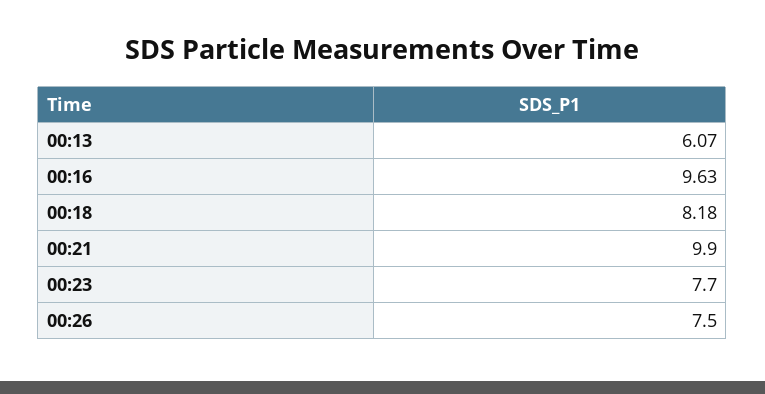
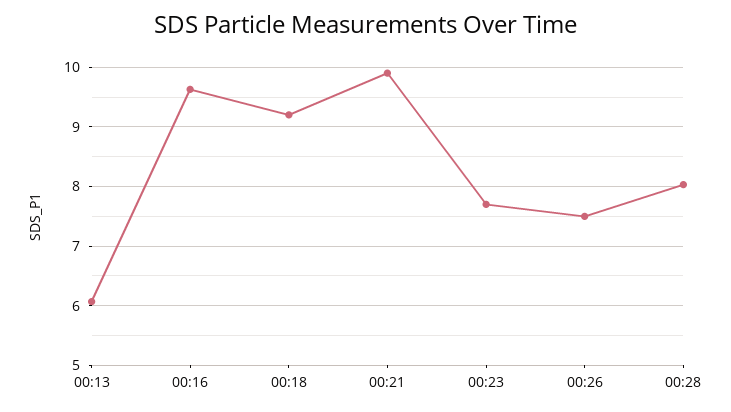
00:18: 8.18 -> 9.2
00:28: none -> 8

